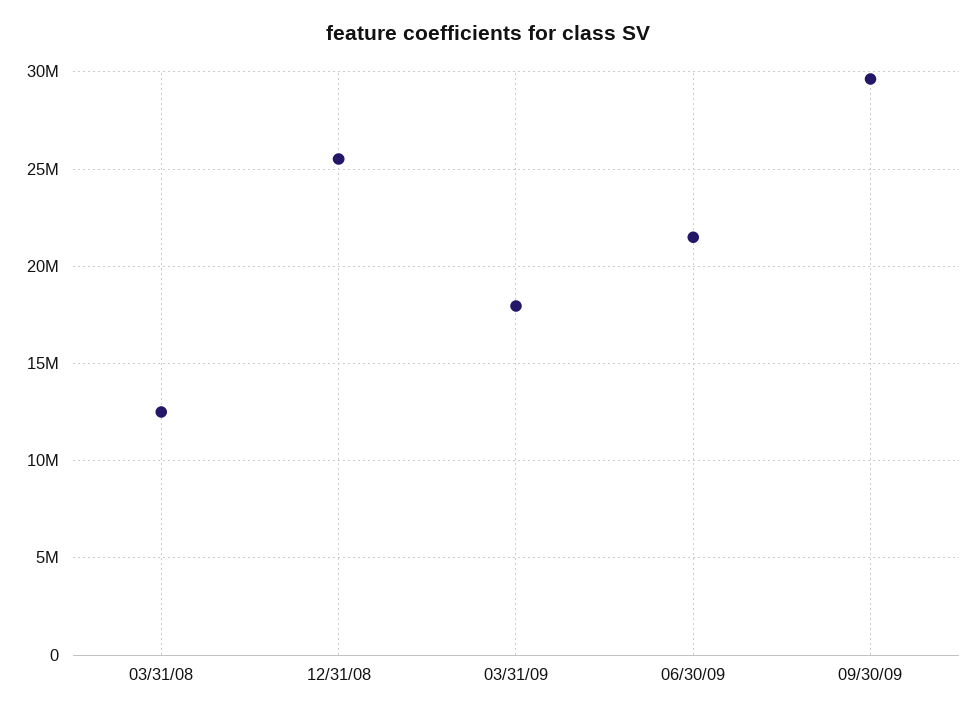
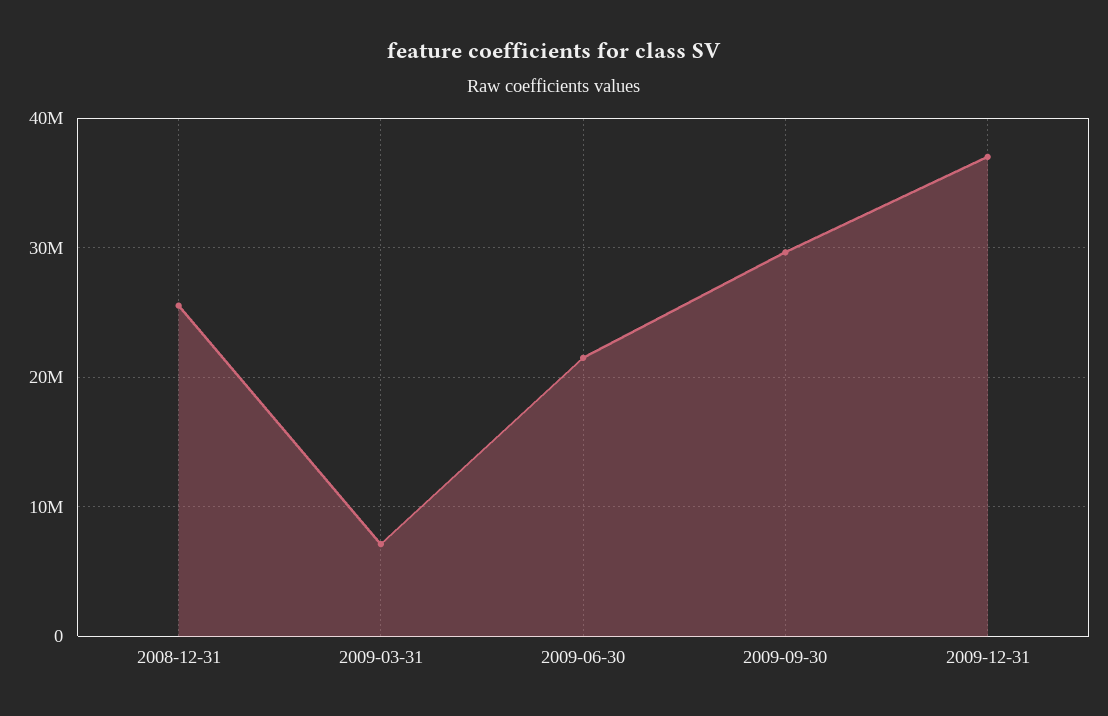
03/31/08: 12500000 -> none
03/31/09: 18000000 -> 7000000
2009-12-31: none -> 37000000

